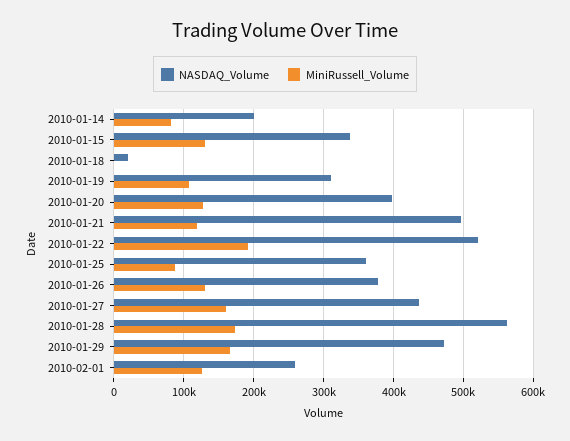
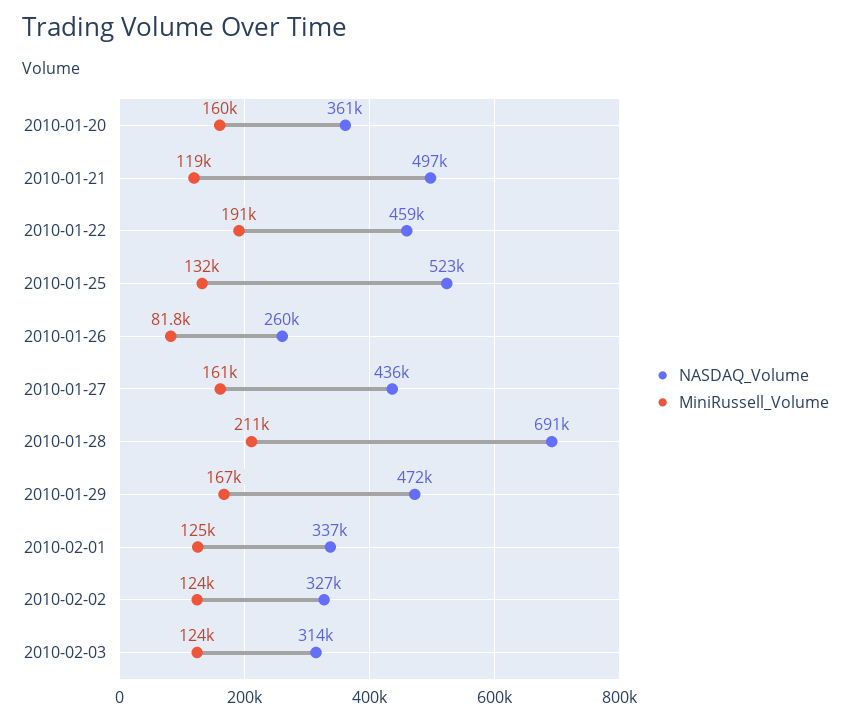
NASDAQ_Volume, 2010-01-14: 200000 -> none
MiniRussell_Volume, 2010-01-14: 80000 -> none
NASDAQ_Volume, 2010-01-15: 340000 -> none
MiniRussell_Volume, 2010-01-15: 130000 -> none
NASDAQ_Volume, 2010-01-18: 20000 -> none
MiniRussell_Volume, 2010-01-18: 0 -> none
NASDAQ_Volume, 2010-01-19: 310000 -> none
MiniRussell_Volume, 2010-01-19: 110000 -> none
NASDAQ_Volume, 2010-01-20: 400000 -> 361000
MiniRussell_Volume, 2010-01-20: 130000 -> 160000
NASDAQ_Volume, 2010-01-22: 520000 -> 459000
NASDAQ_Volume, 2010-01-25: 360000 -> 523000
MiniRussell_Volume, 2010-01-25: 90000 -> 132000
NASDAQ_Volume, 2010-01-26: 380000 -> 260000
MiniRussell_Volume, 2010-01-26: 130000 -> 81800
NASDAQ_Volume, 2010-01-28: 560000 -> 691000
MiniRussell_Volume, 2010-01-28: 170000 -> 211000
NASDAQ_Volume, 2010-02-01: 260000 -> 337000
NASDAQ_Volume, 2010-02-02: none -> 327000
MiniRussell_Volume, 2010-02-02: none -> 124000
NASDAQ_Volume, 2010-02-03: none -> 314000
MiniRussell_Volume, 2010-02-03: none -> 124000

